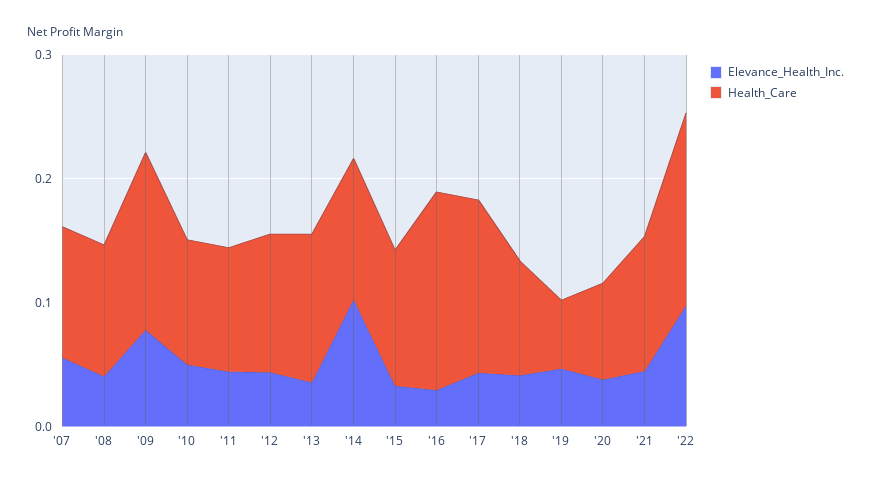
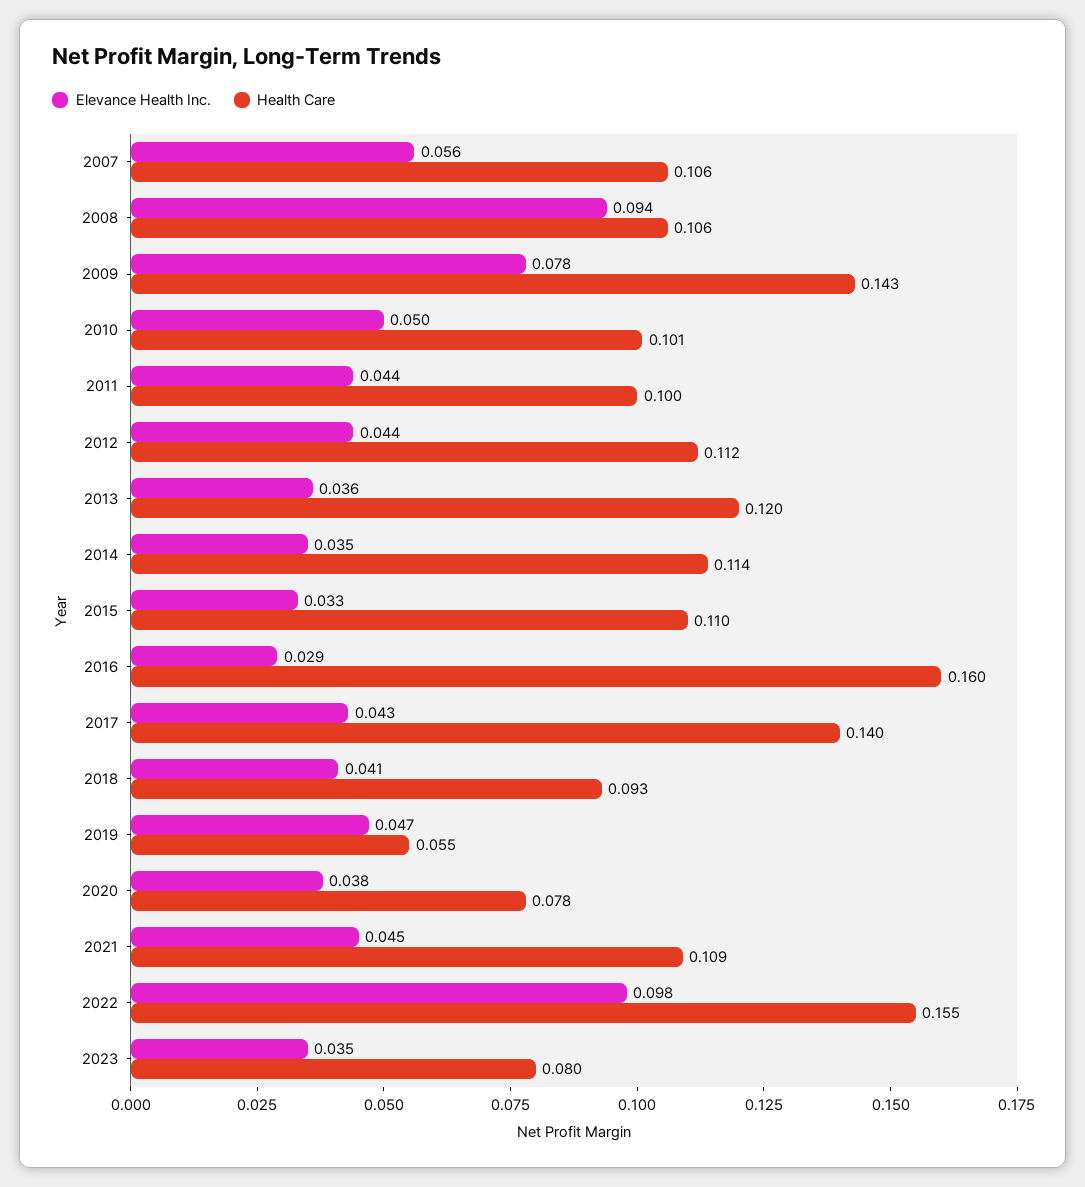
Elevance_Health_Inc., '08: 0.04 -> 0.094
Elevance_Health_Inc., '14: 0.1 -> 0.035
Elevance_Health_Inc., 2023: none -> 0.035
Health_Care, 2023: none -> 0.08

